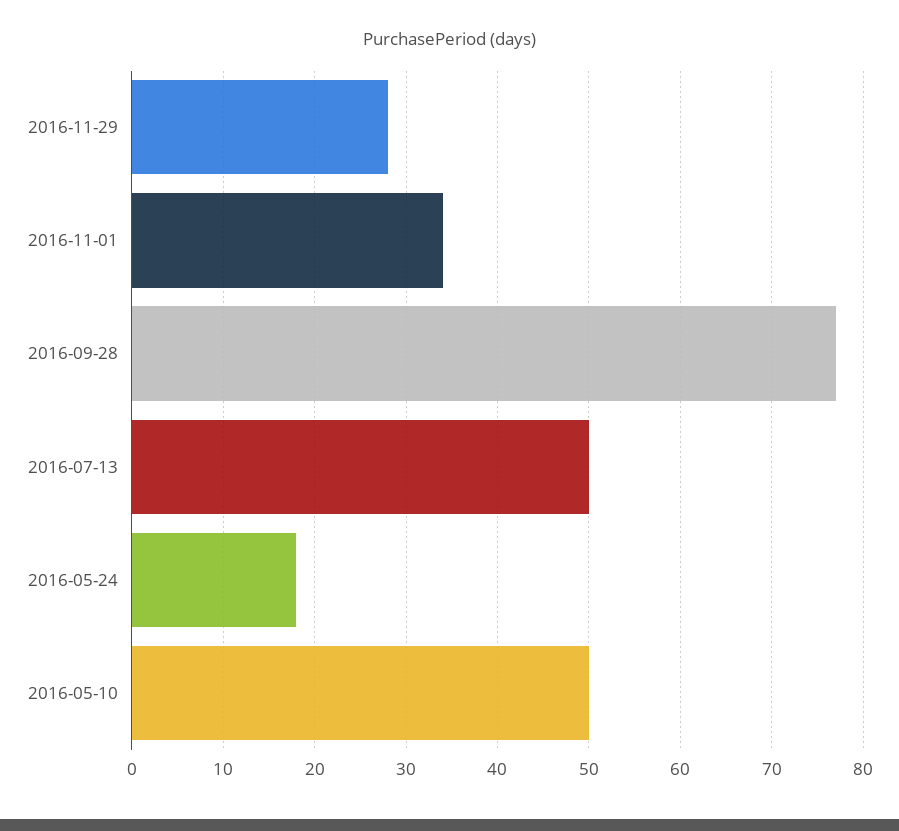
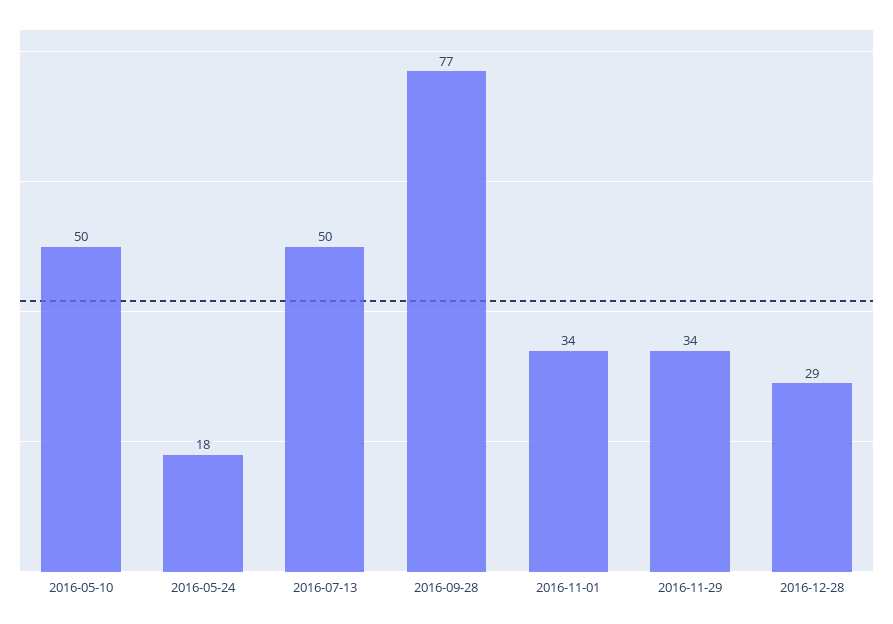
2016-11-29: 28 -> 34
2016-12-28: none -> 29

